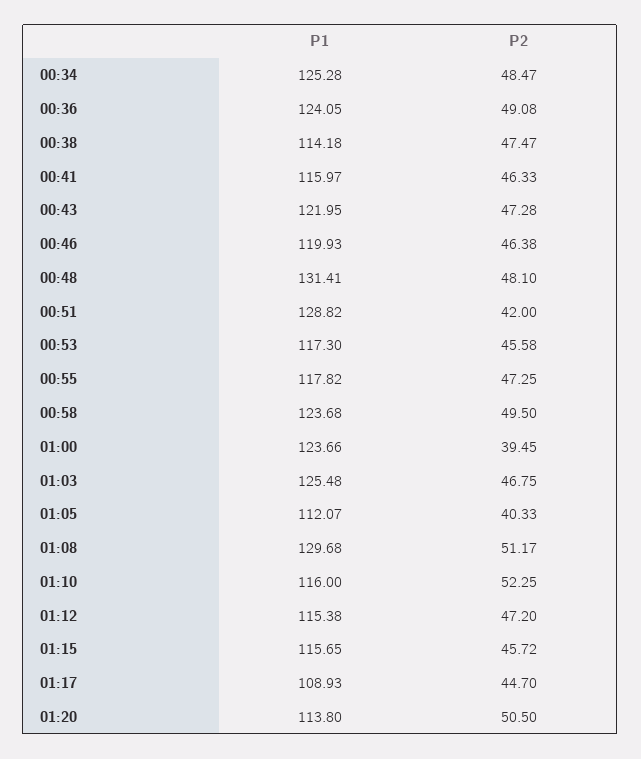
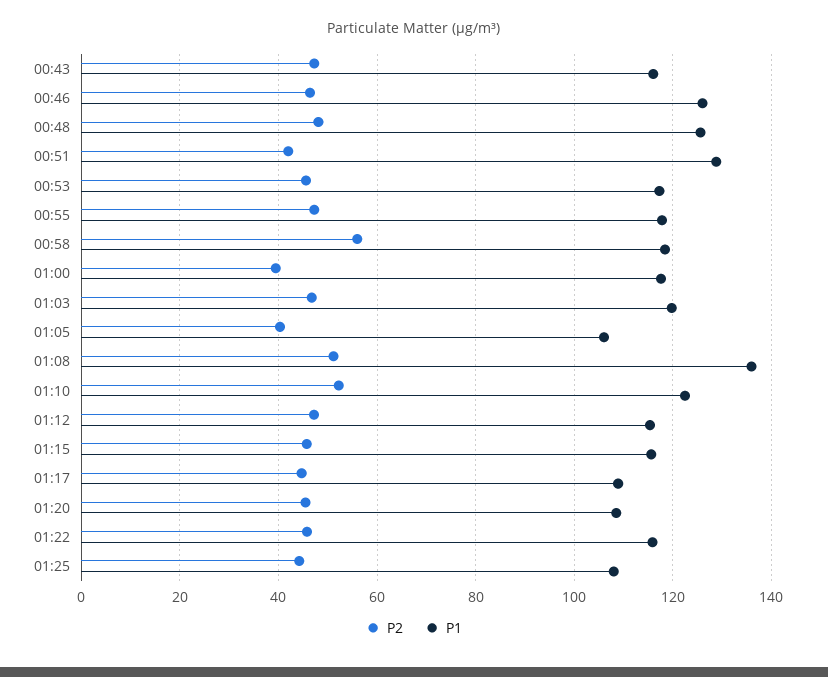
P1, 00:34: 125.28 -> none
P2, 00:34: 48.47 -> none
P1, 00:36: 124.05 -> none
P2, 00:36: 49.08 -> none
P1, 00:38: 114.18 -> none
P2, 00:38: 47.47 -> none
P1, 00:41: 115.97 -> none
P2, 00:41: 46.33 -> none
P1, 00:43: 121.95 -> 116
P1, 00:46: 119.93 -> 126
P1, 00:48: 131.41 -> 126
P1, 00:58: 123.68 -> 118
P2, 00:58: 49.5 -> 56
P1, 01:00: 123.66 -> 118
P1, 01:03: 125.48 -> 120
P1, 01:05: 112.07 -> 106
P1, 01:08: 129.68 -> 136
P1, 01:10: 116 -> 122
P1, 01:20: 113.8 -> 108
P2, 01:20: 50.5 -> 46
P2, 01:22: none -> 46
P1, 01:22: none -> 116
P2, 01:25: none -> 44
P1, 01:25: none -> 108

